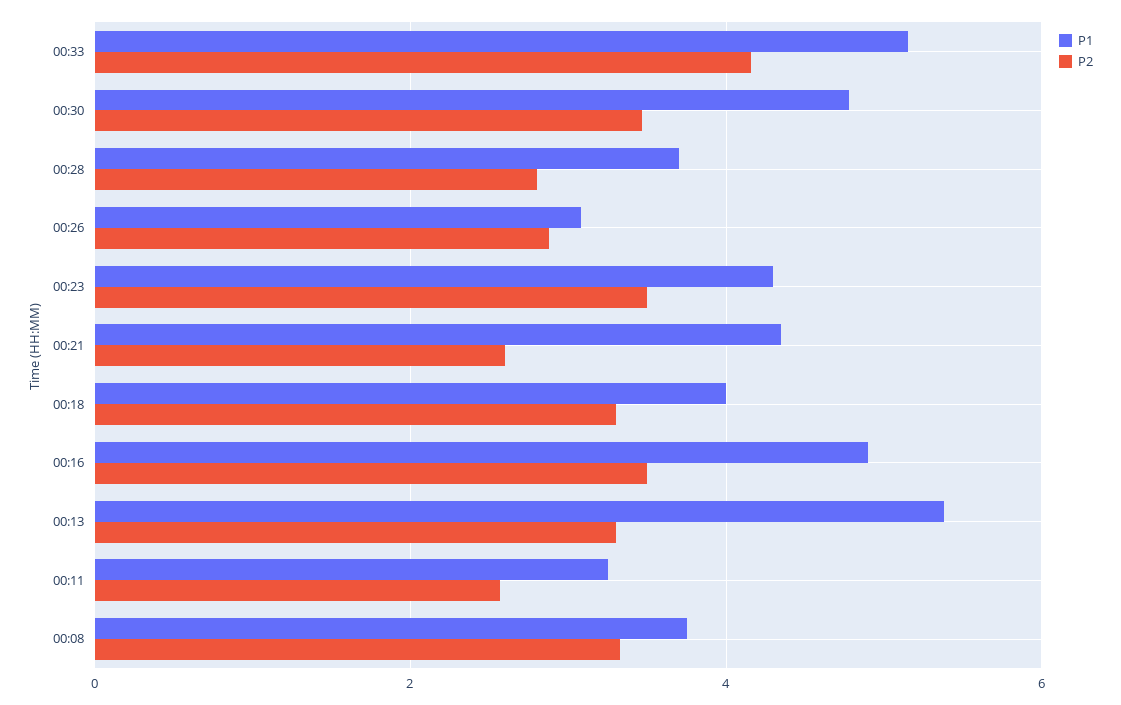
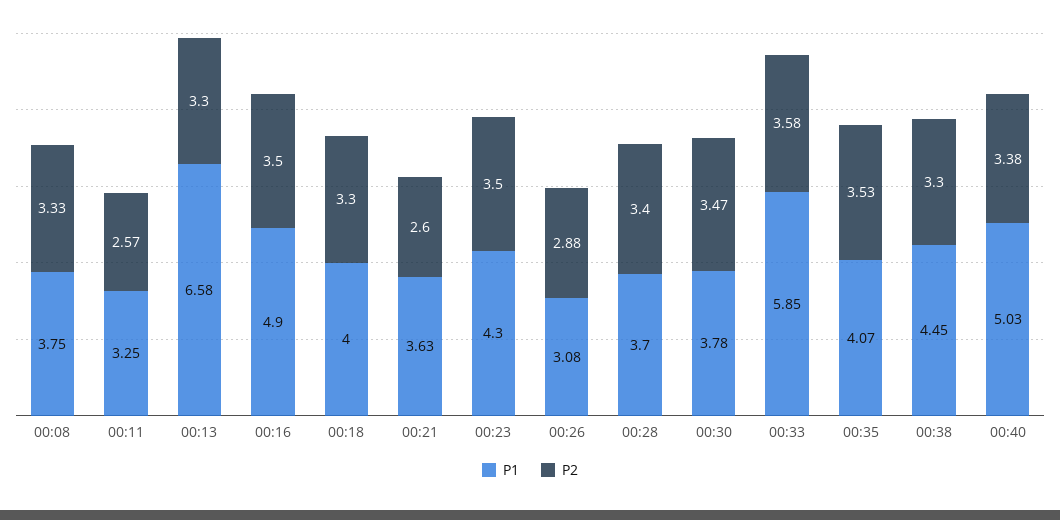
P1, 00:33: 5.2 -> 5.85
P2, 00:33: 4.2 -> 3.58
P1, 00:30: 4.8 -> 3.78
P2, 00:28: 2.8 -> 3.4
P1, 00:21: 4.4 -> 3.63
P1, 00:13: 5.4 -> 6.58
P1, 00:35: none -> 4.07
P2, 00:35: none -> 3.53
P1, 00:38: none -> 4.45
P2, 00:38: none -> 3.3
P1, 00:40: none -> 5.03
P2, 00:40: none -> 3.38

